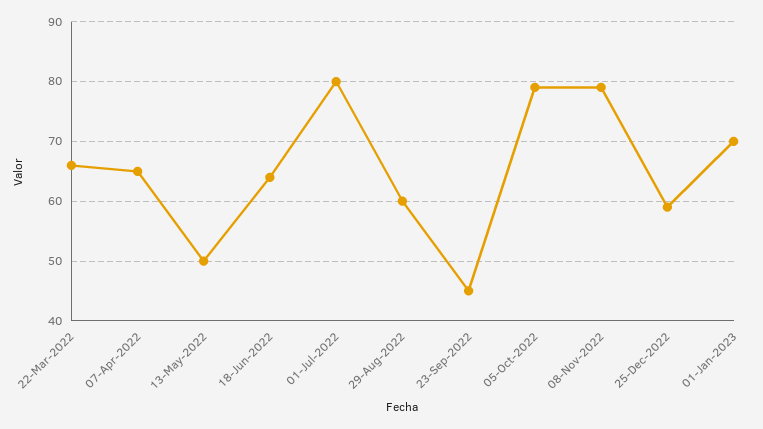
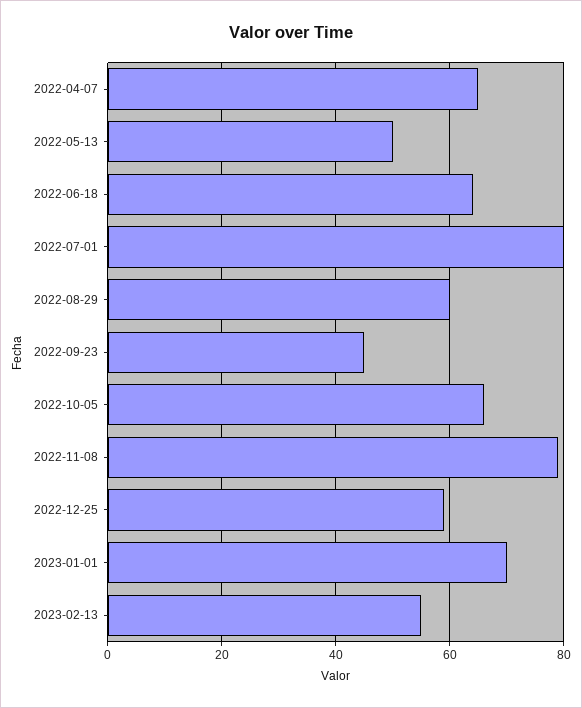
22-Mar-2022: 65 -> none
05-Oct-2022: 80 -> 65
2023-02-13: none -> 55

